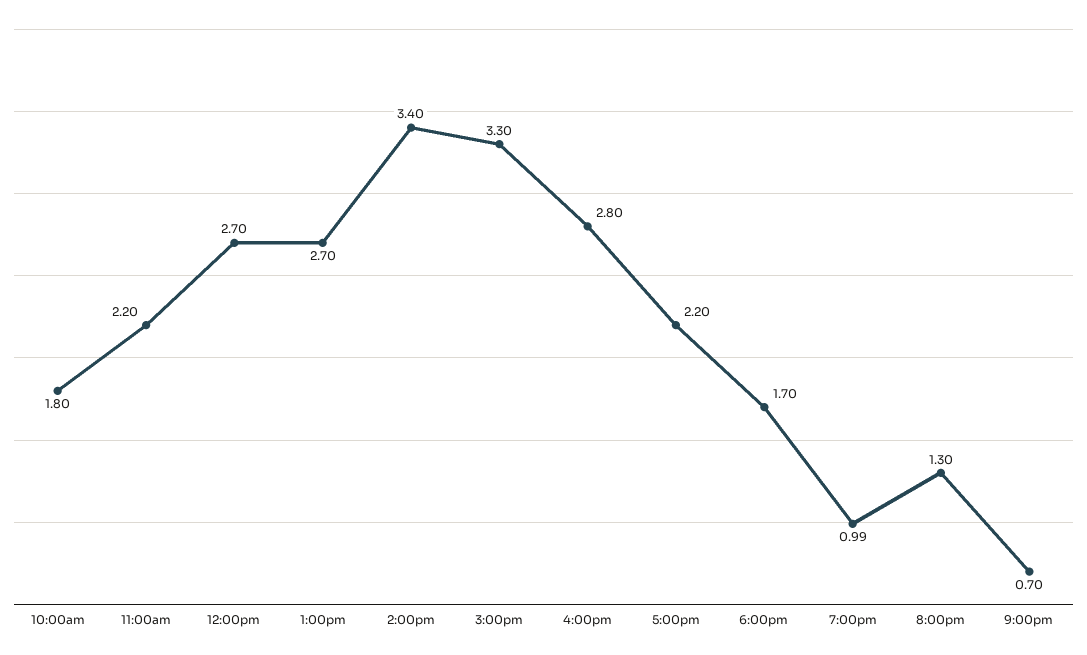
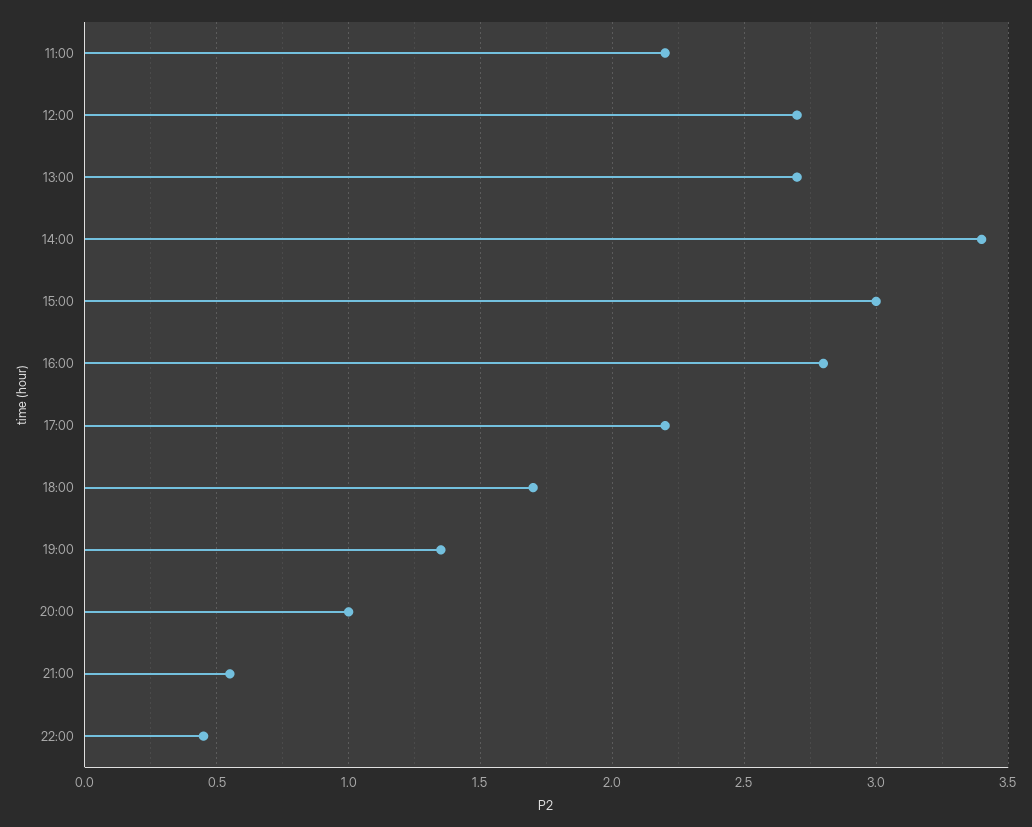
10:00am: 1.8 -> none
3:00pm: 3.3 -> 3
7:00pm: 0.99 -> 1.35
8:00pm: 1.3 -> 1
9:00pm: 0.7 -> 0.55
22:00: none -> 0.45

